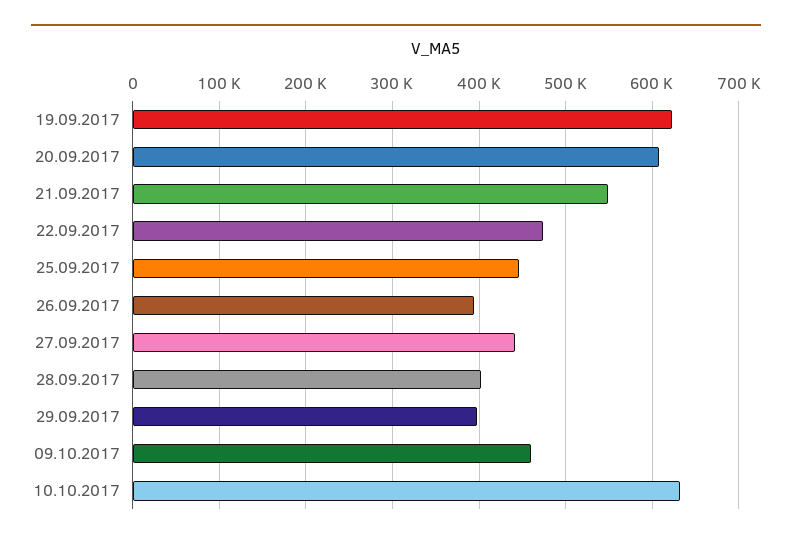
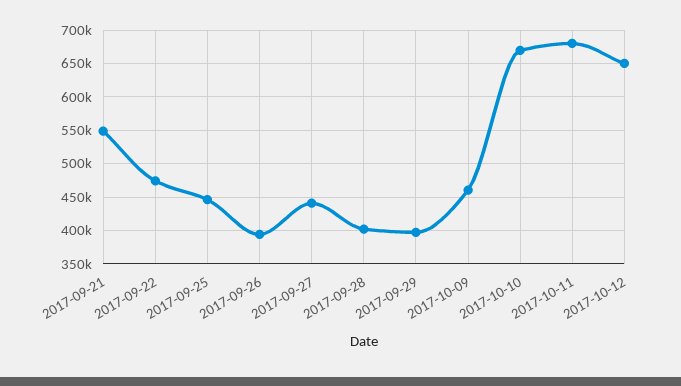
19.09.2017: 620000 -> none
20.09.2017: 610000 -> none
10.10.2017: 630000 -> 670000
2017-10-11: none -> 680000
2017-10-12: none -> 650000

